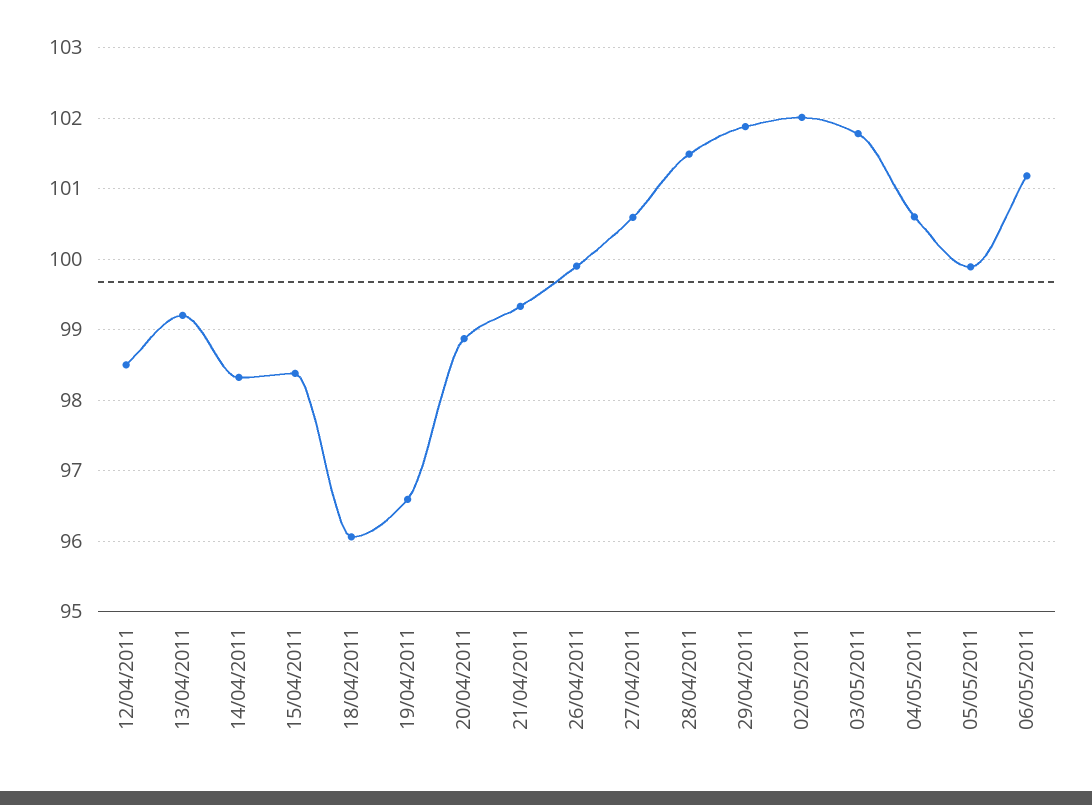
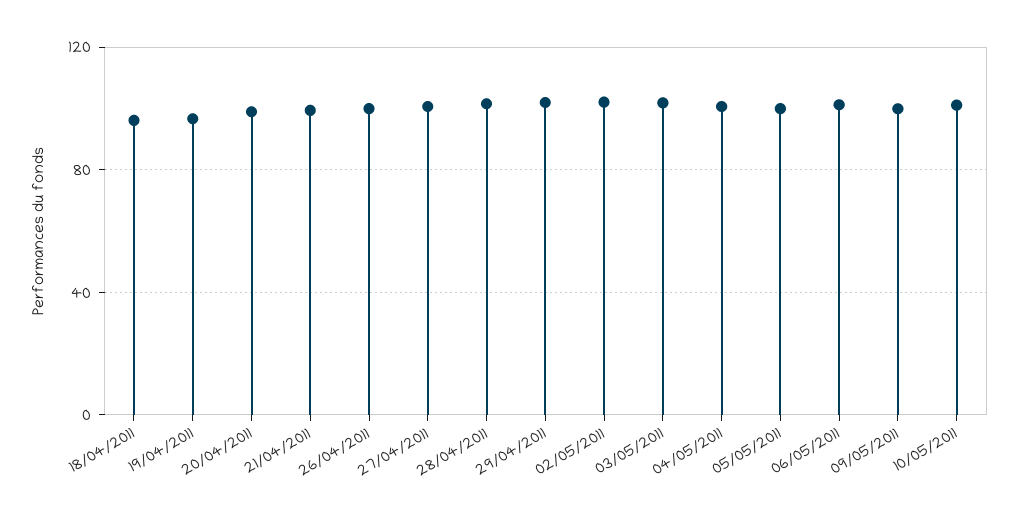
12/04/2011: 98.5 -> none
13/04/2011: 99.2 -> none
14/04/2011: 98.3 -> none
15/04/2011: 98.4 -> none
09/05/2011: none -> 100
10/05/2011: none -> 100

